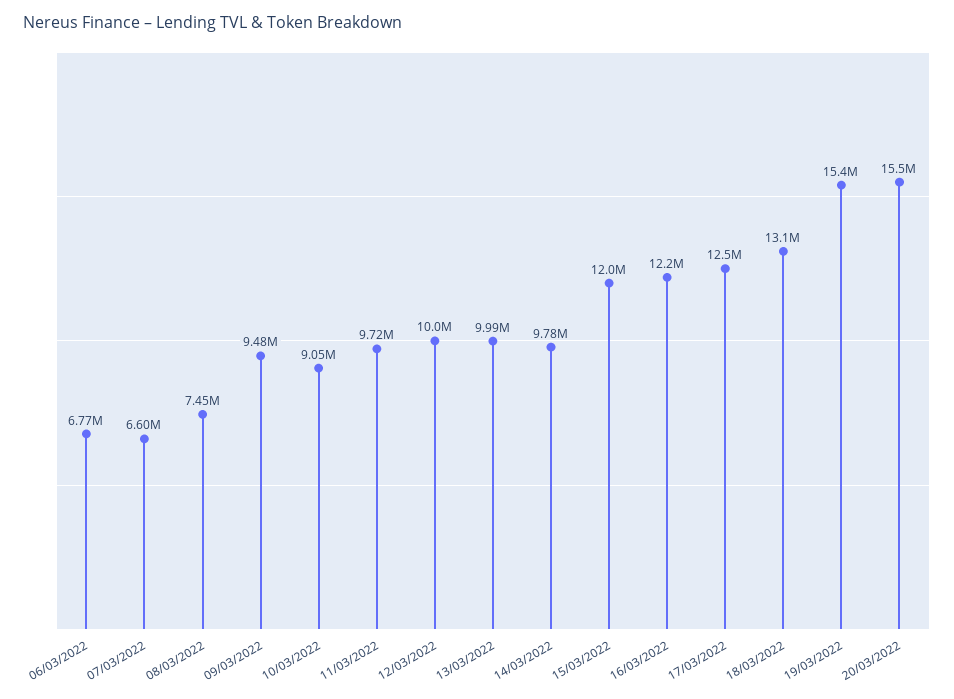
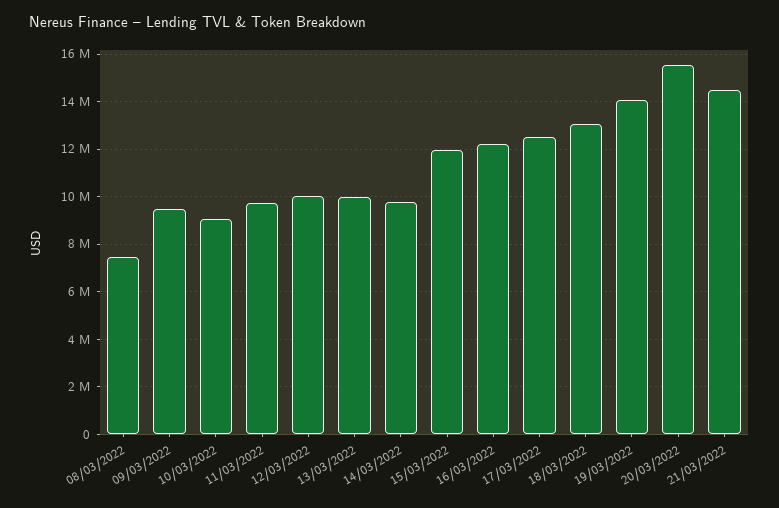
06/03/2022: 6770000 -> none
07/03/2022: 6600000 -> none
19/03/2022: 15400000 -> 14000000
21/03/2022: none -> 14500000

